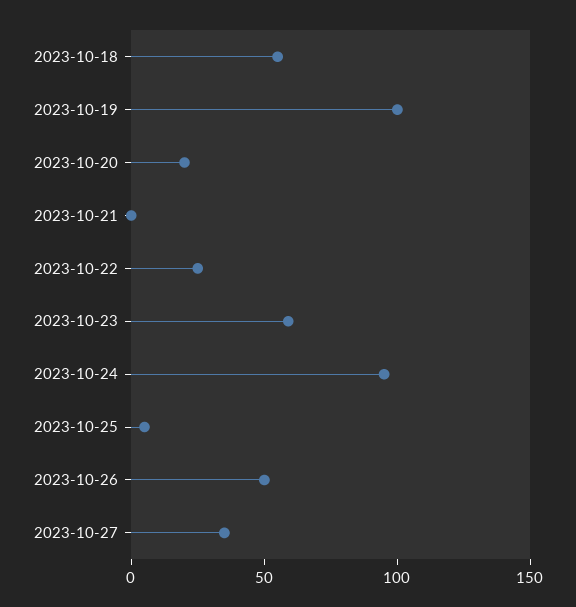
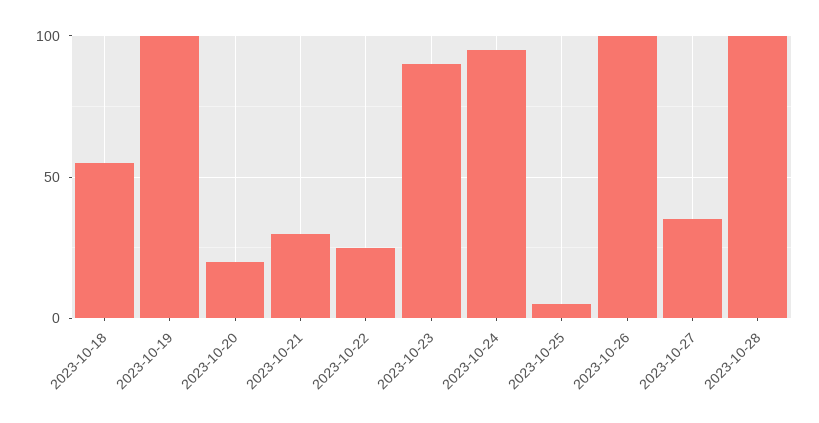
2023-10-21: 0 -> 30
2023-10-23: 60 -> 90
2023-10-26: 50 -> 100
2023-10-28: none -> 100

